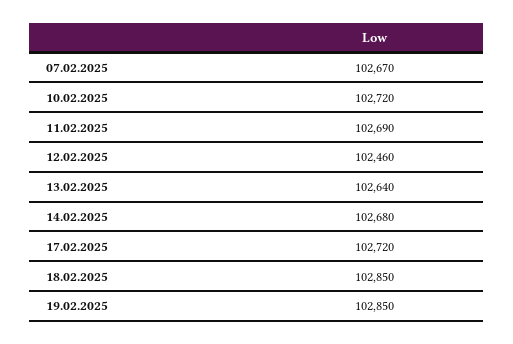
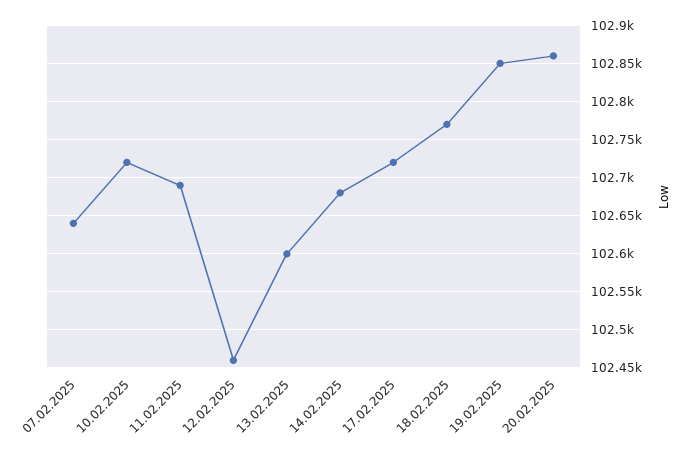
07.02.2025: 102670 -> 102640
13.02.2025: 102640 -> 102600
18.02.2025: 102850 -> 102770
20.02.2025: none -> 102860

